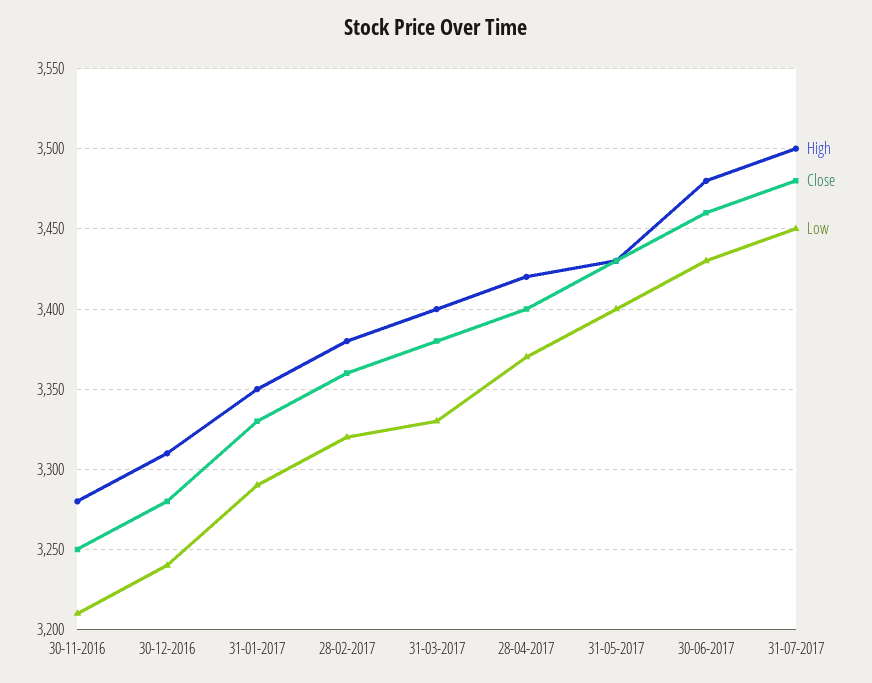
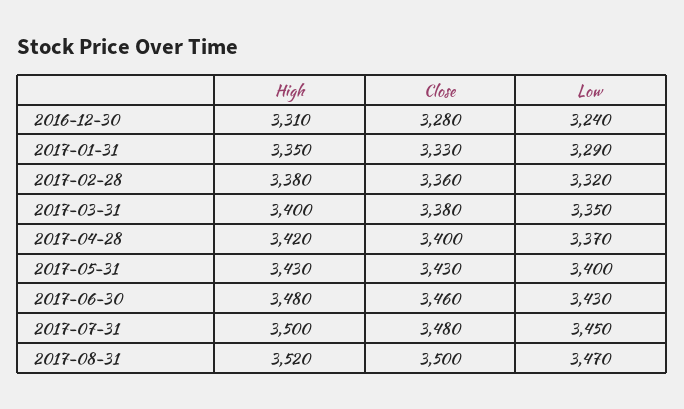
High, 30-11-2016: 3280 -> none
Close, 30-11-2016: 3250 -> none
Low, 30-11-2016: 3210 -> none
Low, 31-03-2017: 3330 -> 3350
High, 2017-08-31: none -> 3520
Close, 2017-08-31: none -> 3500
Low, 2017-08-31: none -> 3470

